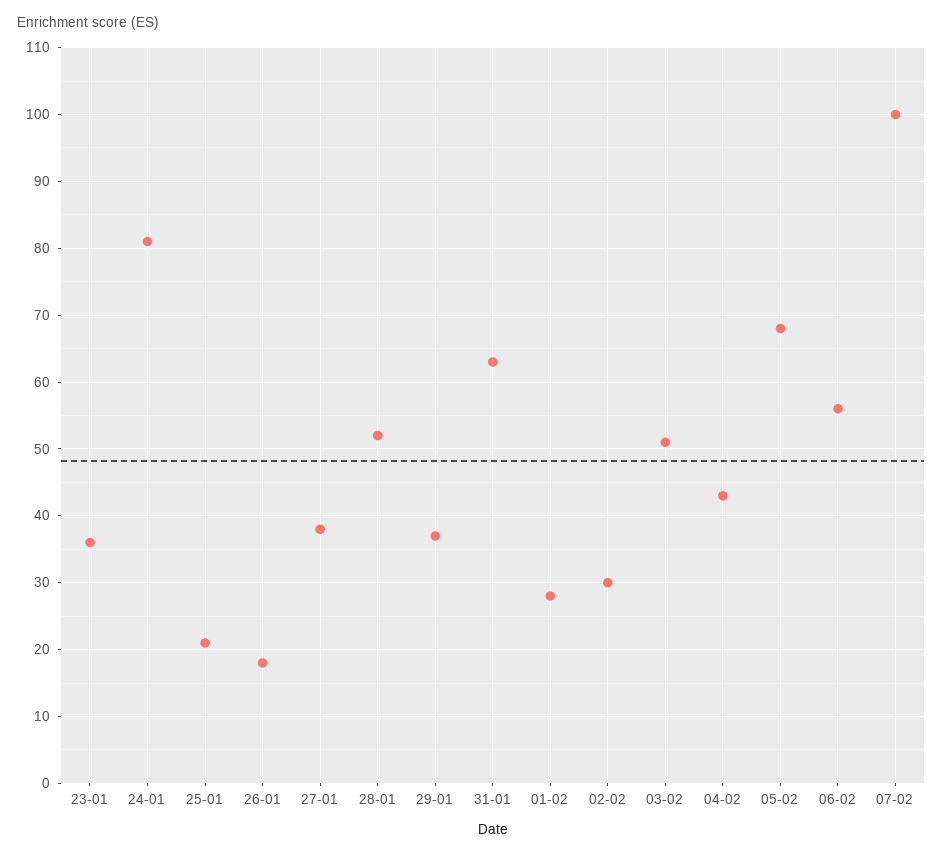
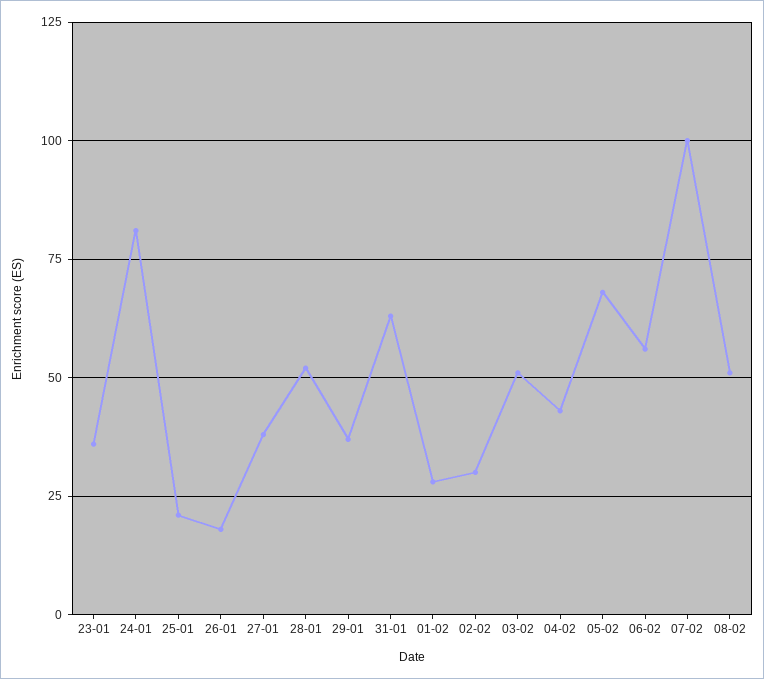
08-02: none -> 50

